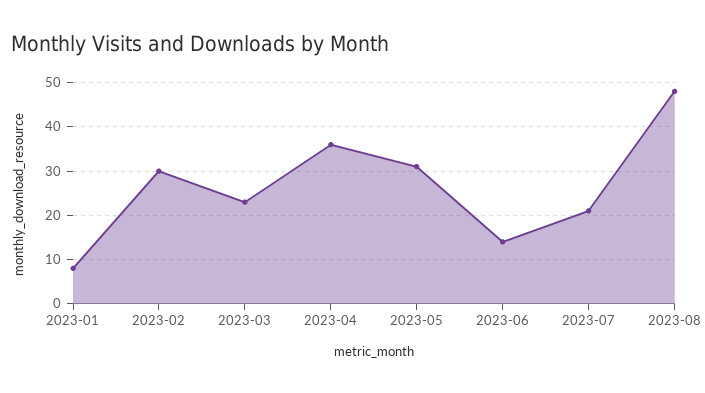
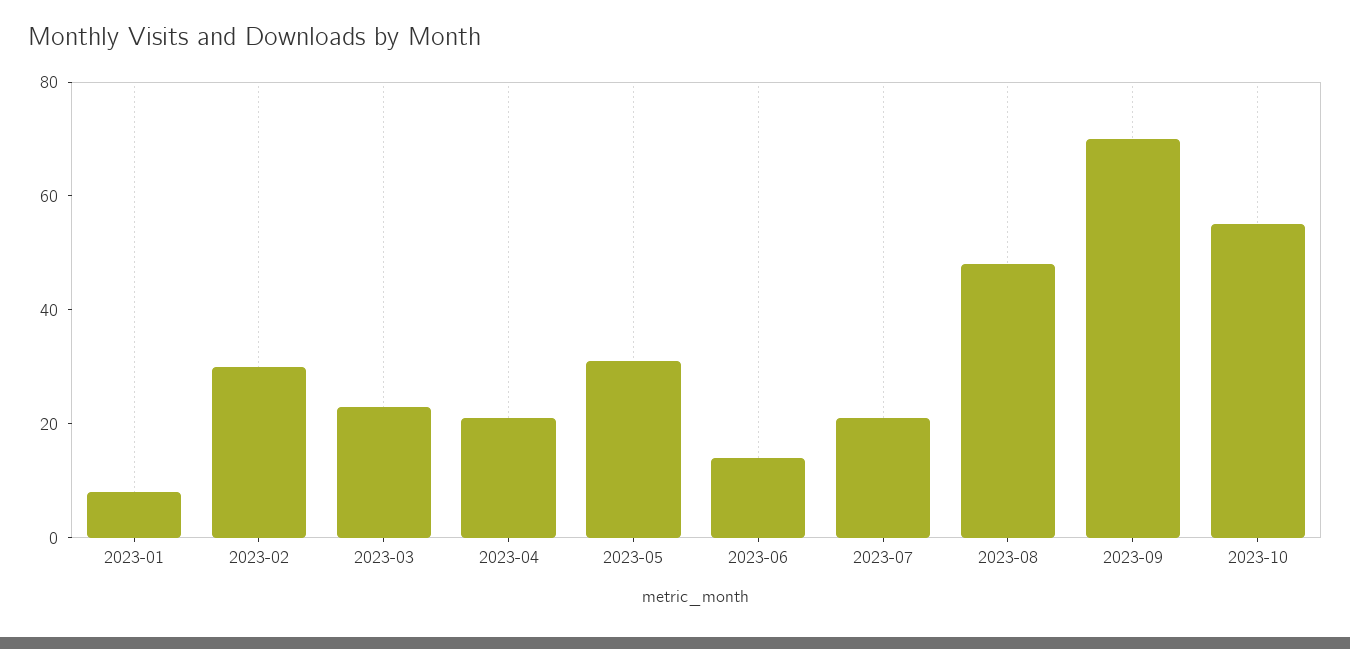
2023-04: 35 -> 20
2023-09: none -> 70
2023-10: none -> 55

